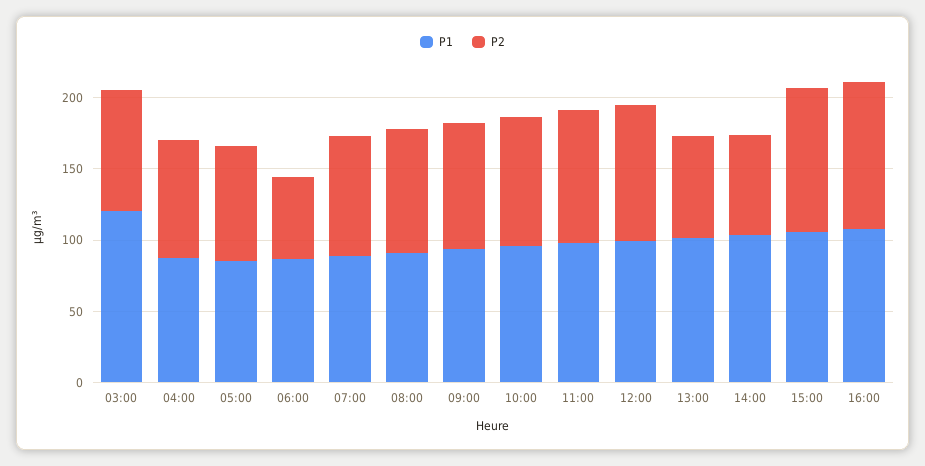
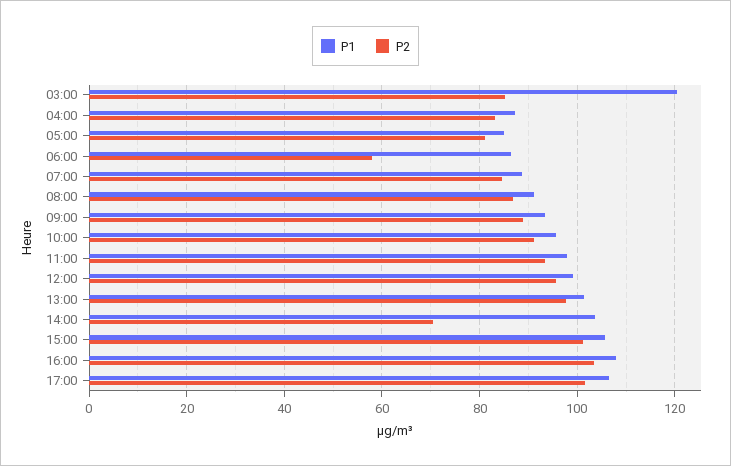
P2, 13:00: 70 -> 98
P1, 17:00: none -> 106
P2, 17:00: none -> 102

